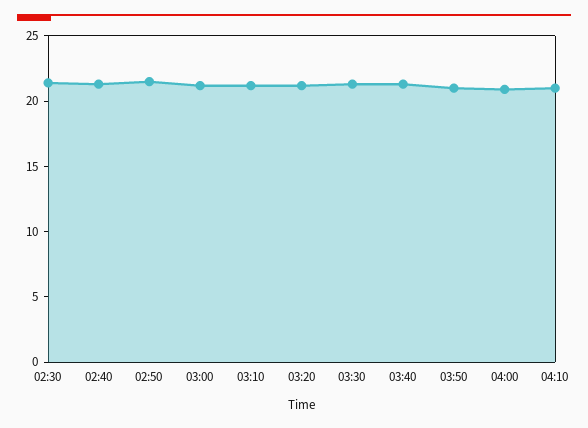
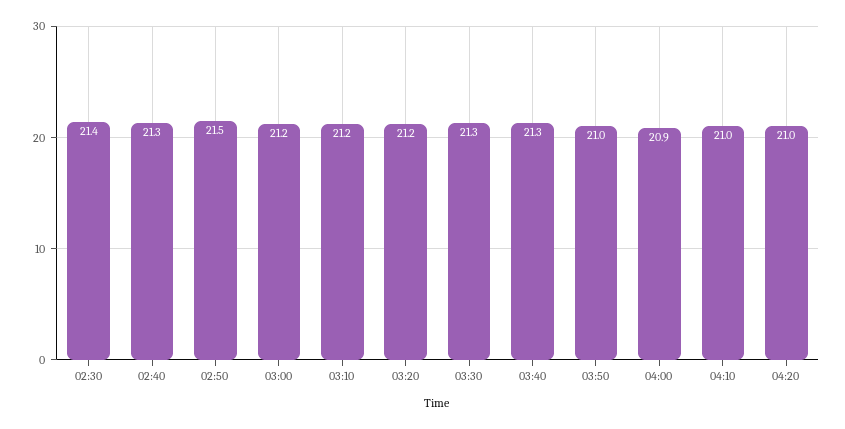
04:20: none -> 21

